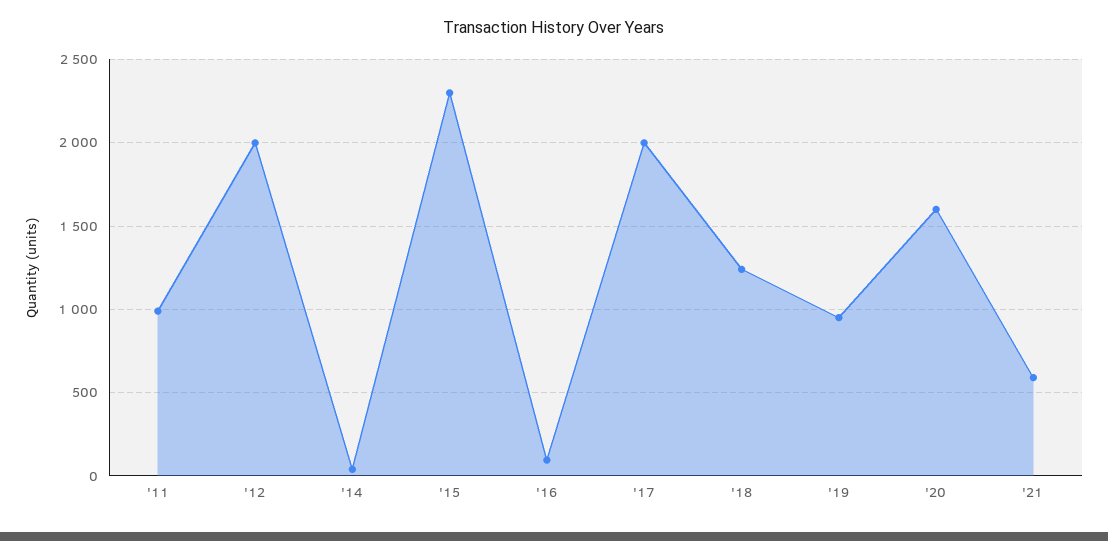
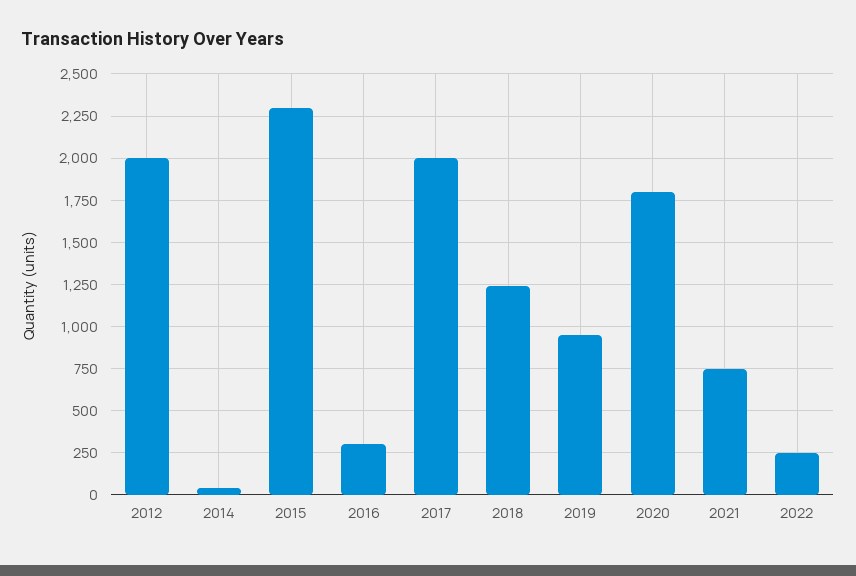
'11: 1000 -> none
'16: 100 -> 300
'20: 1600 -> 1800
'21: 600 -> 750
2022: none -> 250

